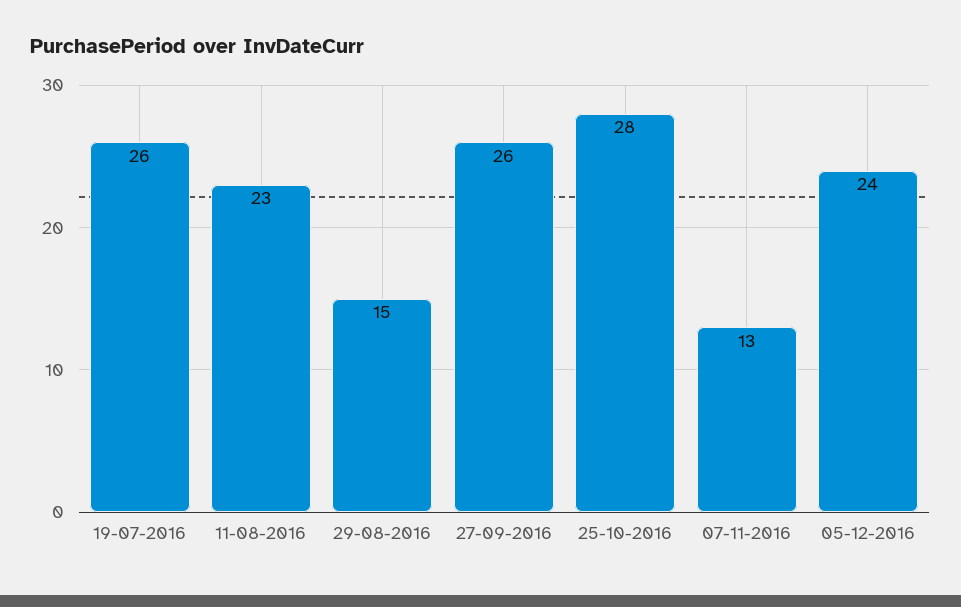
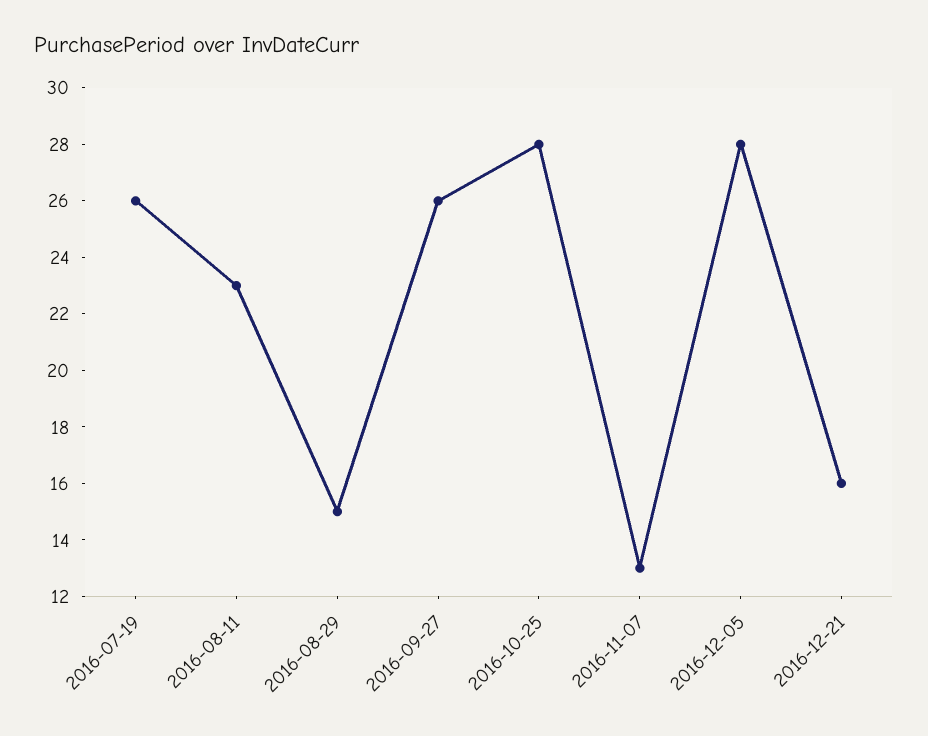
05-12-2016: 24 -> 28
2016-12-21: none -> 16

